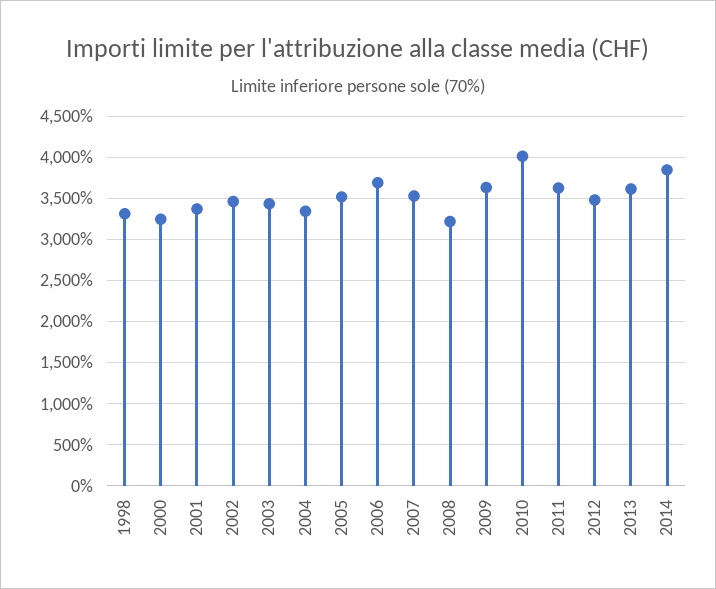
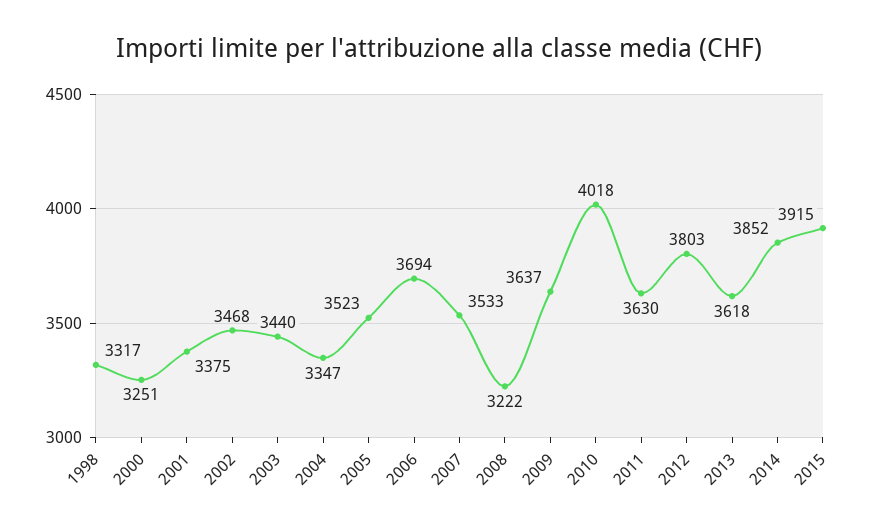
2012: 3500 -> 3803
2015: none -> 3915

